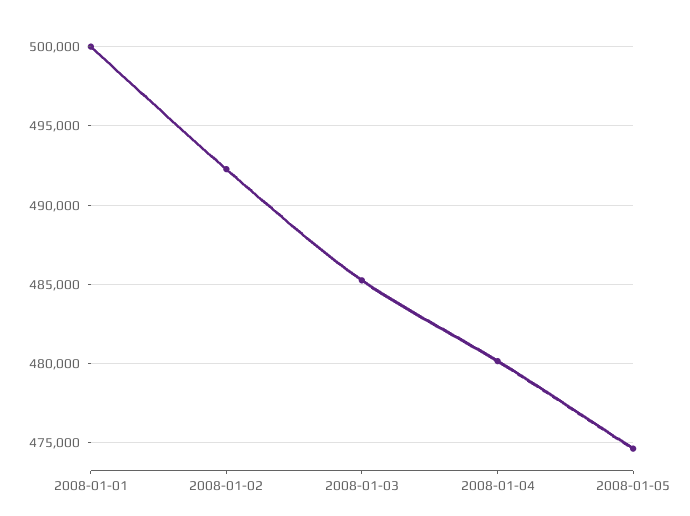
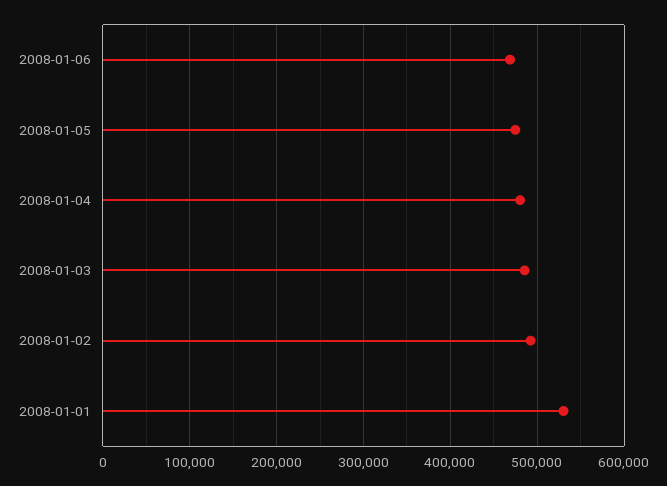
2008-01-01: 500000 -> 530000
2008-01-06: none -> 470000

